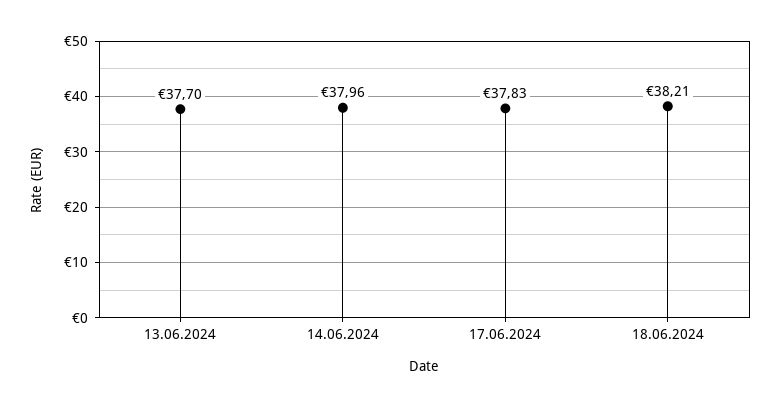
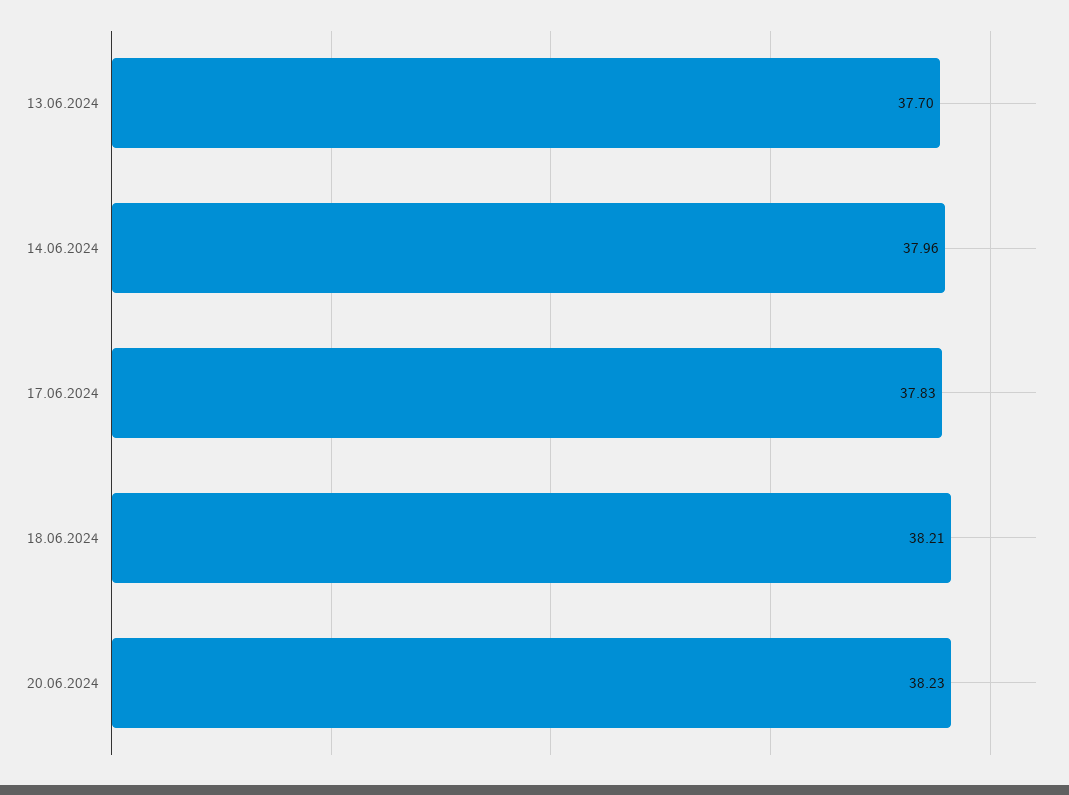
20.06.2024: none -> 38.23

